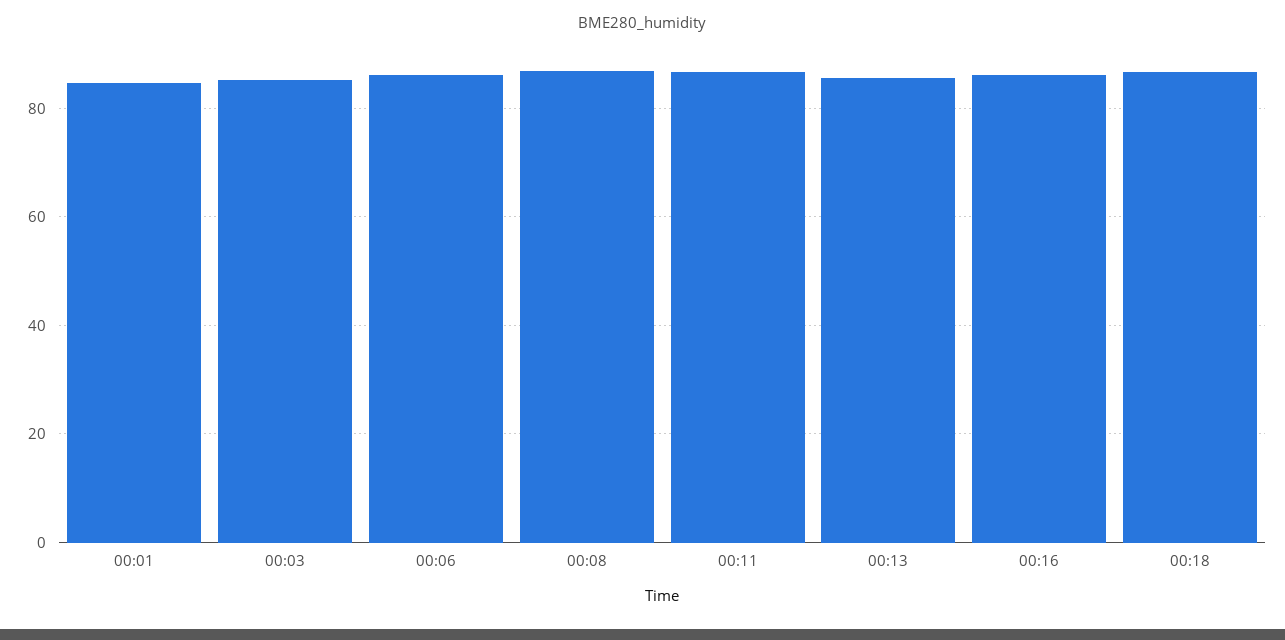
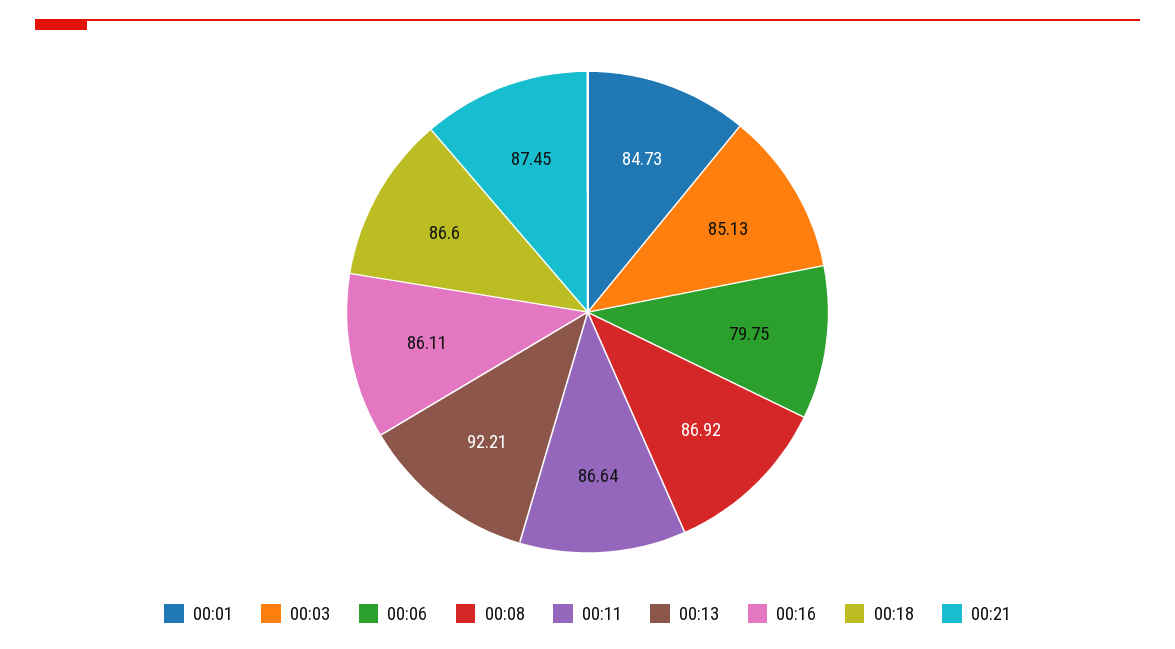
00:06: 86 -> 79.75
00:13: 86 -> 92.21
00:21: none -> 87.45

